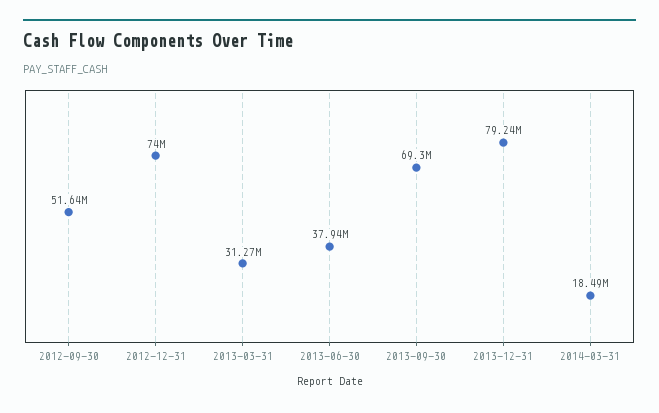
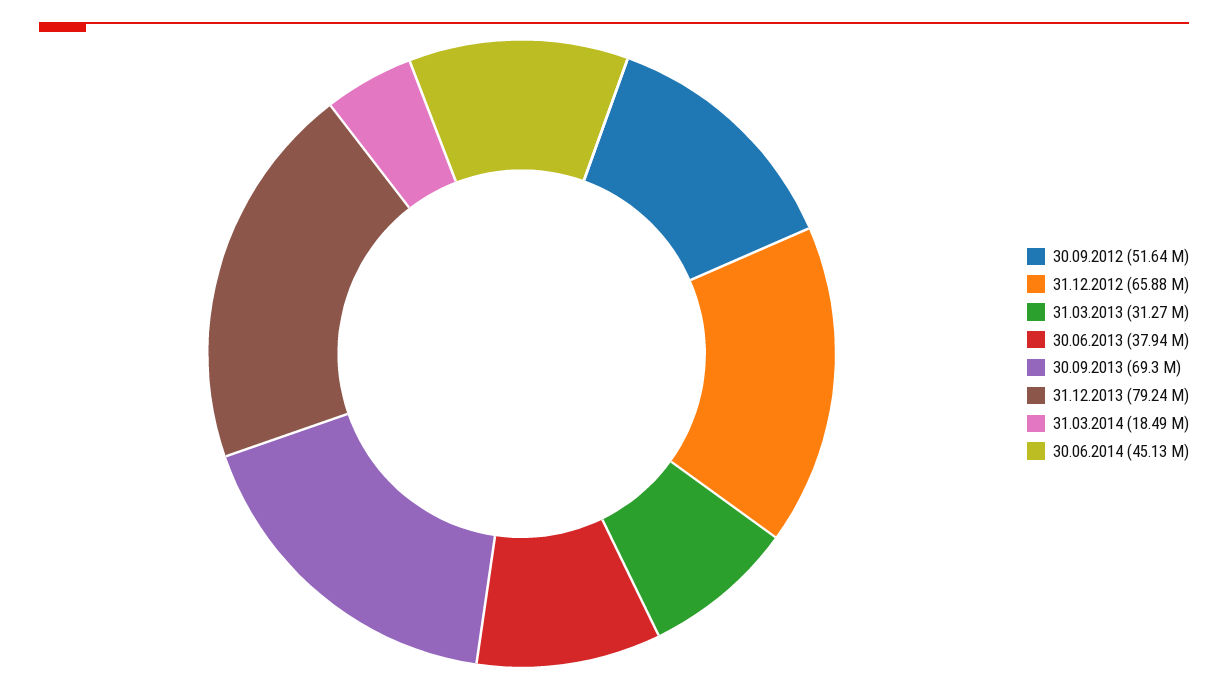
2012-12-31: 74000000 -> 65880000
30.06.2014: none -> 45130000

